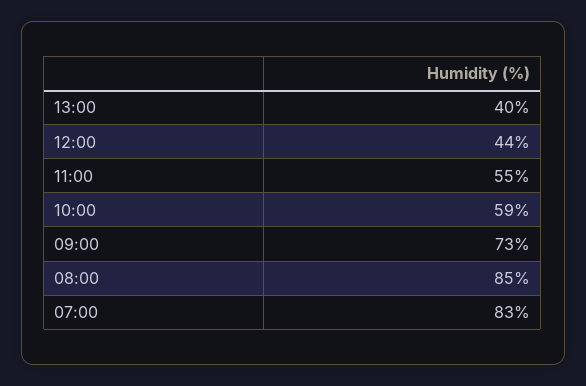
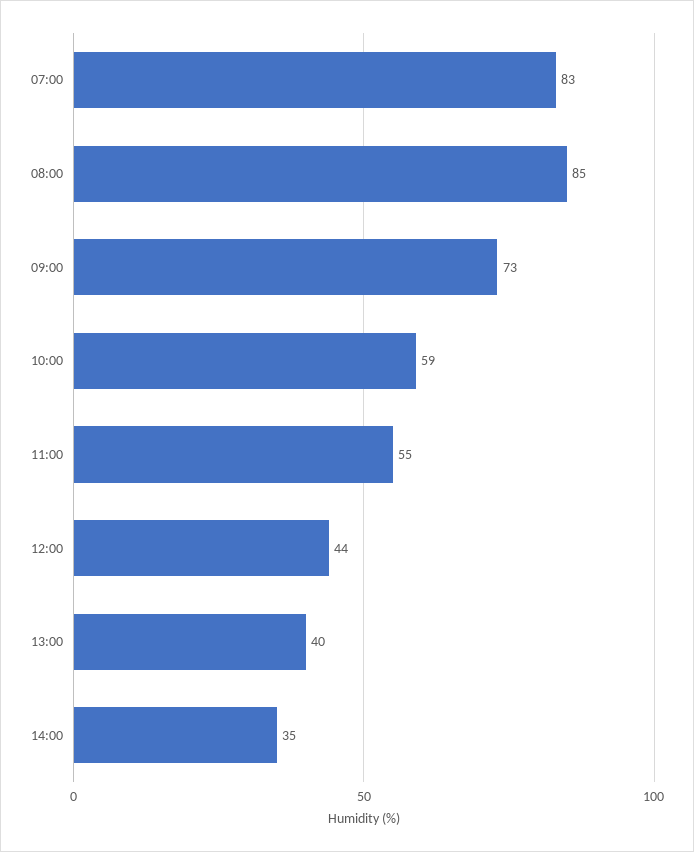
14:00: none -> 35

